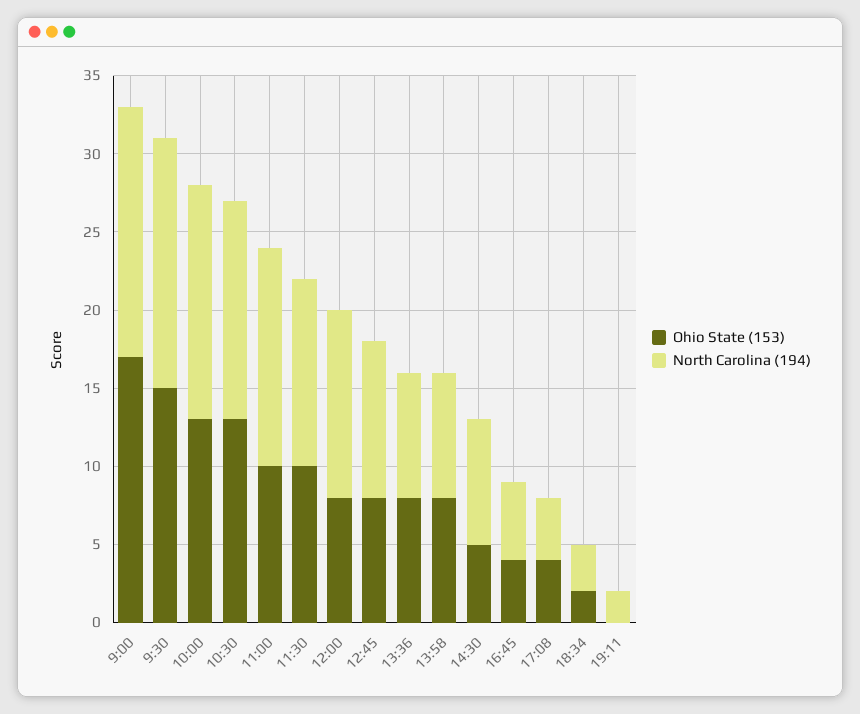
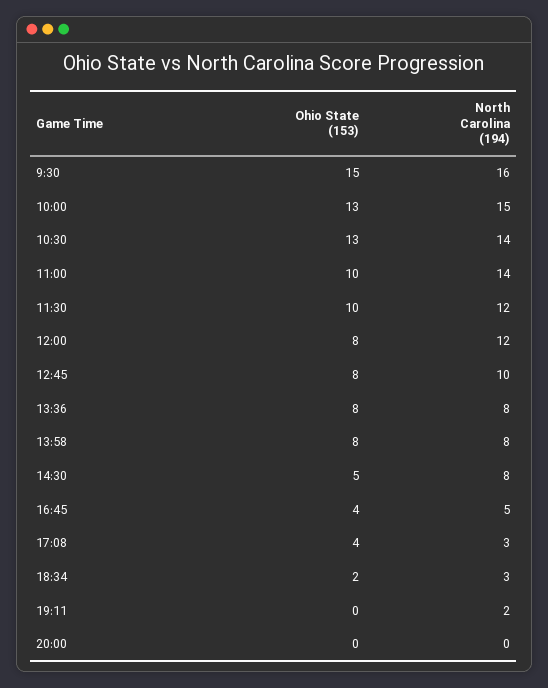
Ohio State (153), 9:00: 17 -> none
North Carolina (194), 9:00: 16 -> none
North Carolina (194), 17:08: 4 -> 3
Ohio State (153), 20:00: none -> 0
North Carolina (194), 20:00: none -> 0

